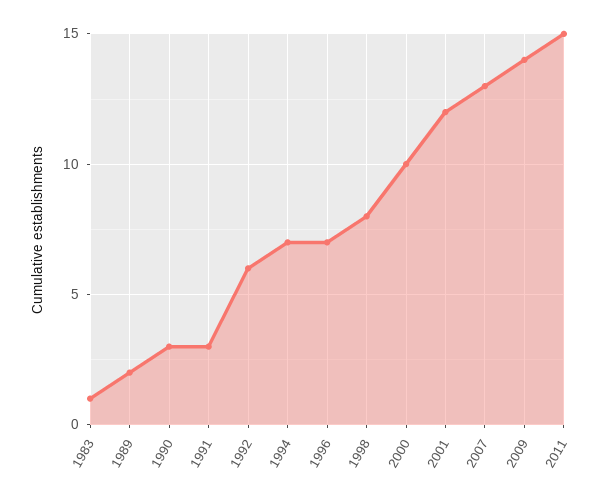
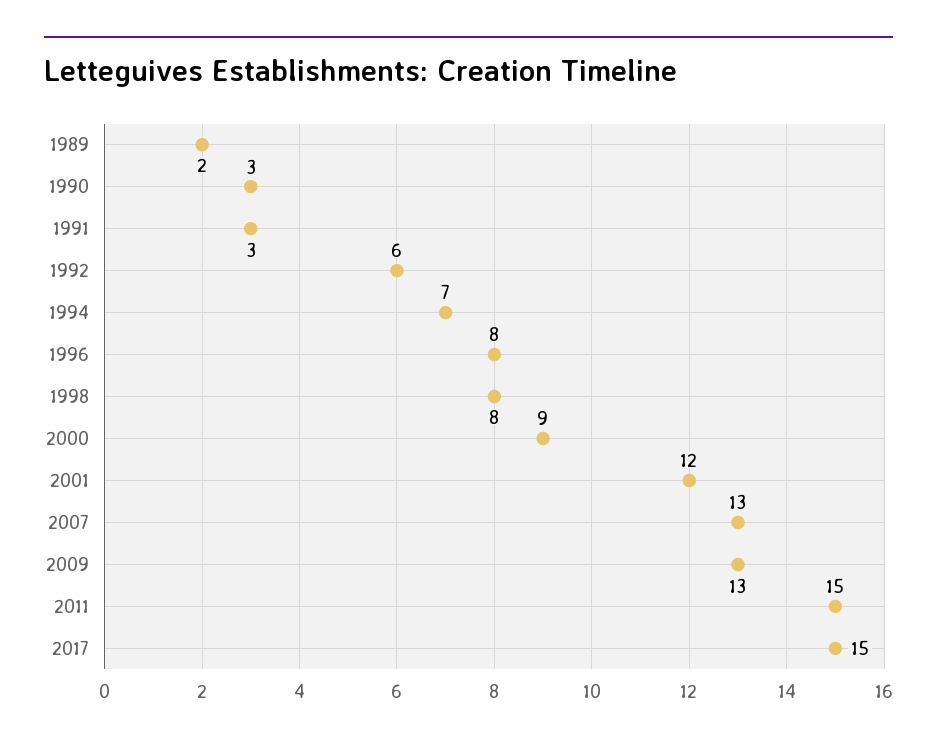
1983: 1 -> none
1996: 7 -> 8
2000: 10 -> 9
2009: 14 -> 13
2017: none -> 15

